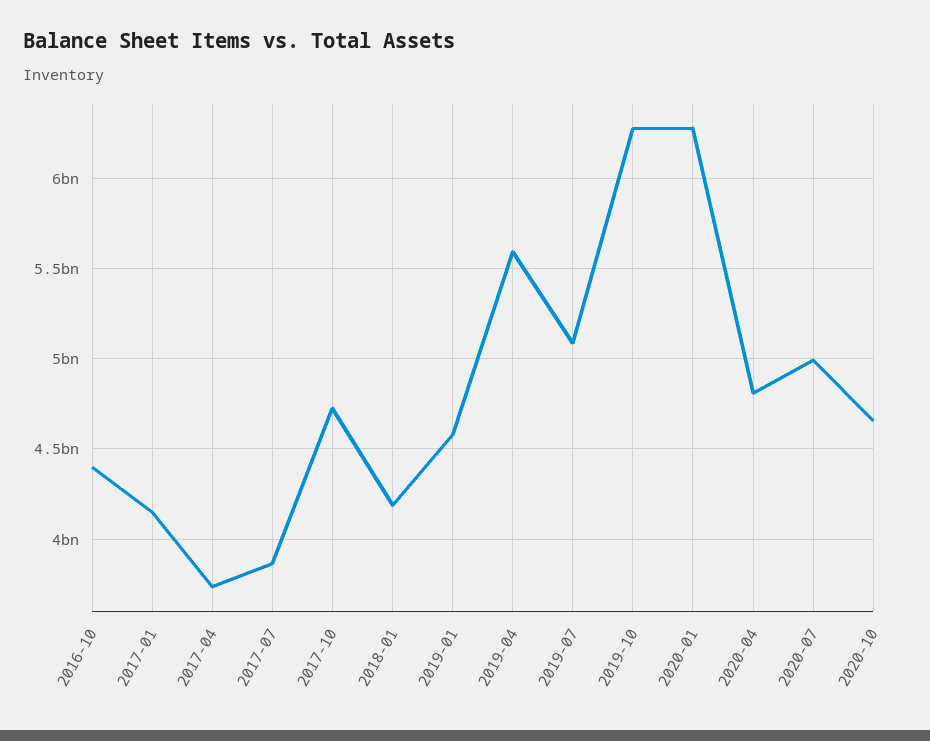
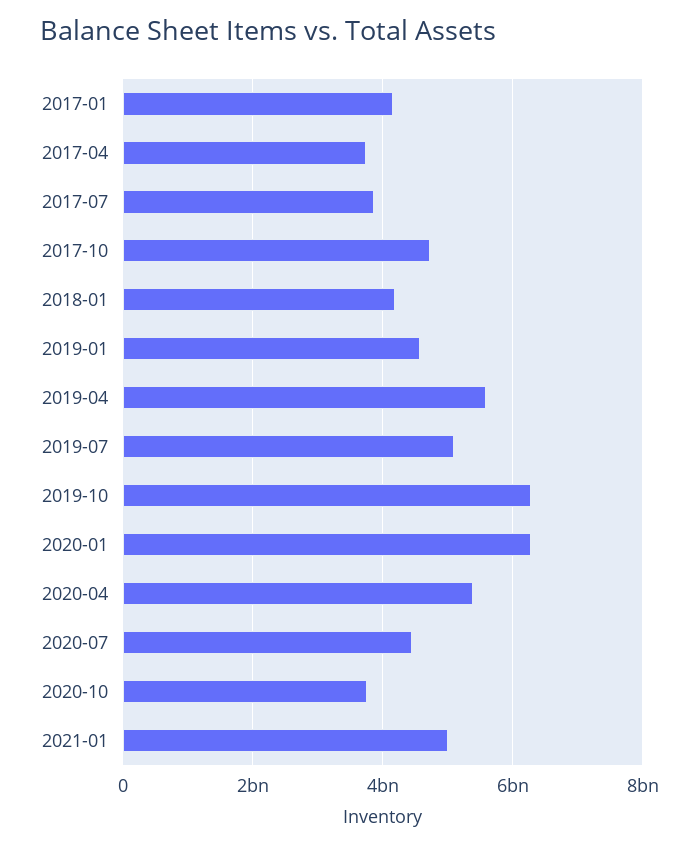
2016-10: 4400000000 -> none
2020-04: 4800000000 -> 5400000000
2020-07: 5000000000 -> 4400000000
2020-10: 4650000000 -> 3800000000
2021-01: none -> 5000000000

